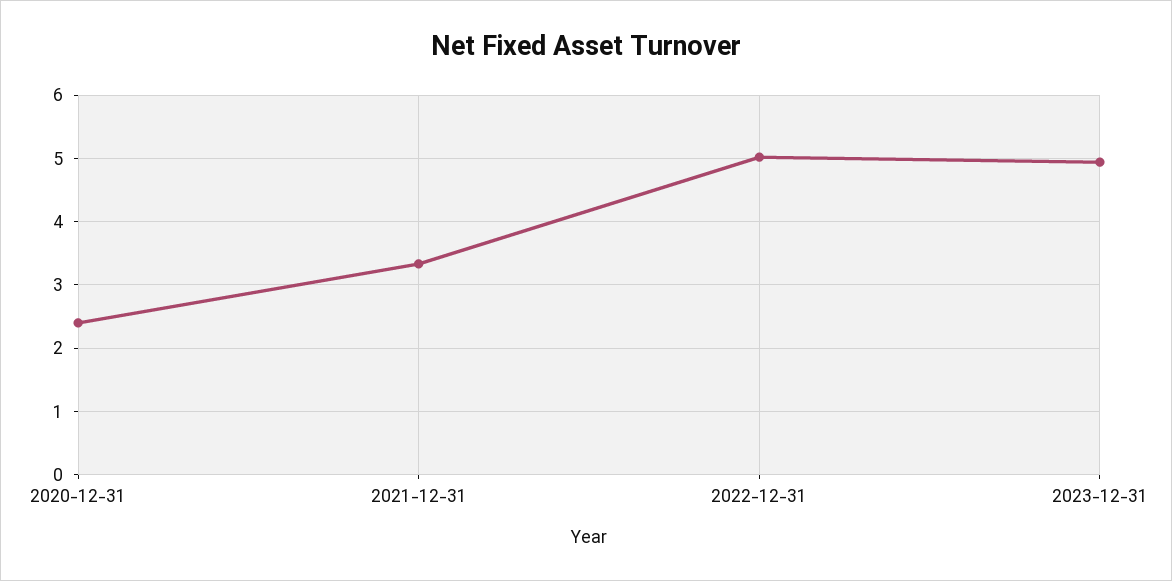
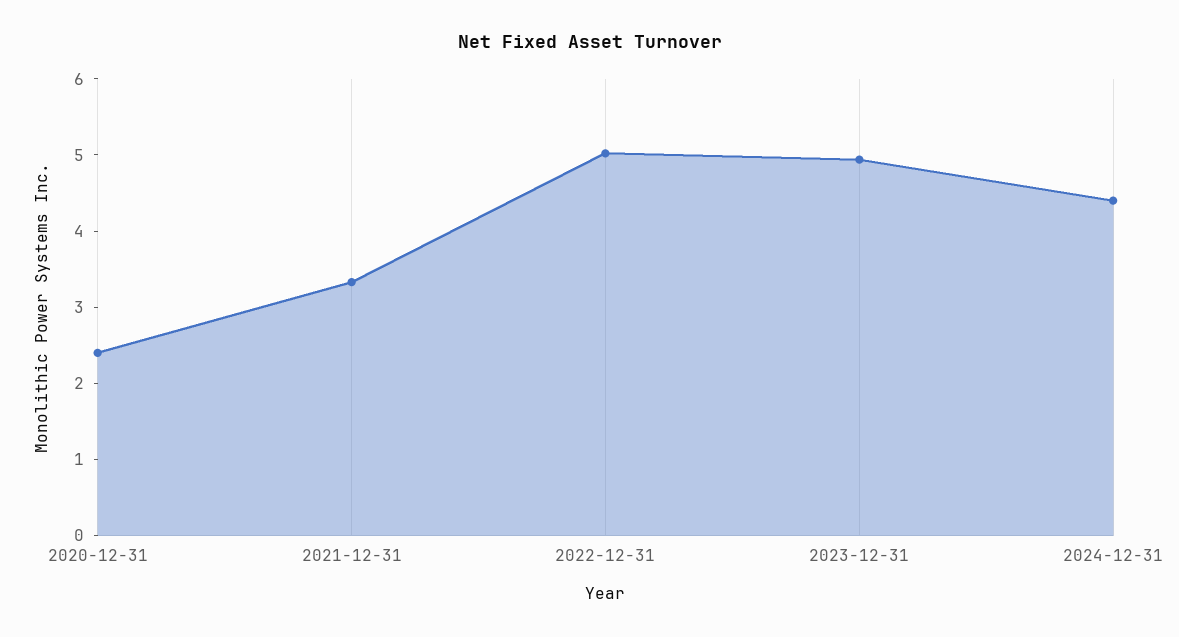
2024-12-31: none -> 4.4

